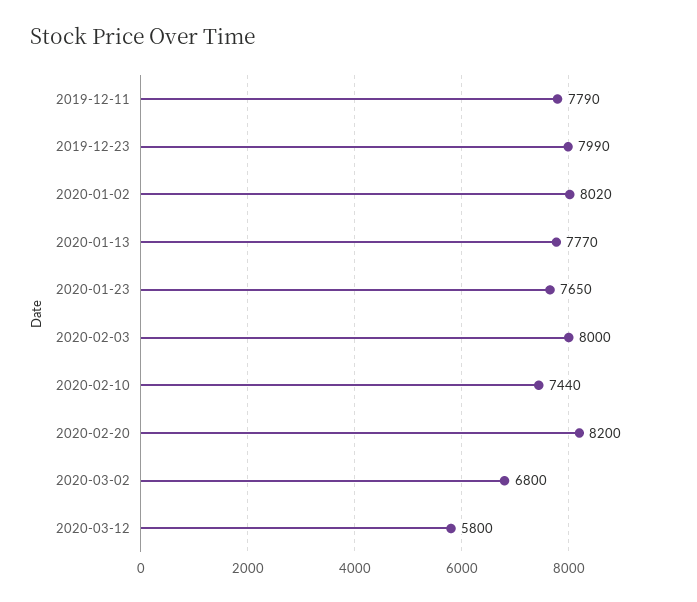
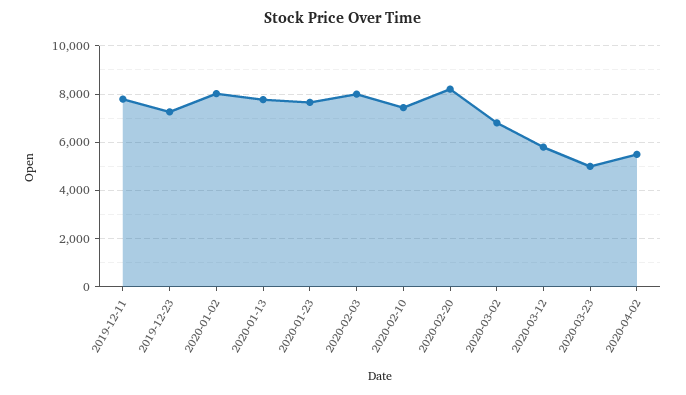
2019-12-23: 7990 -> 7250
2020-03-23: none -> 5000
2020-04-02: none -> 5500

